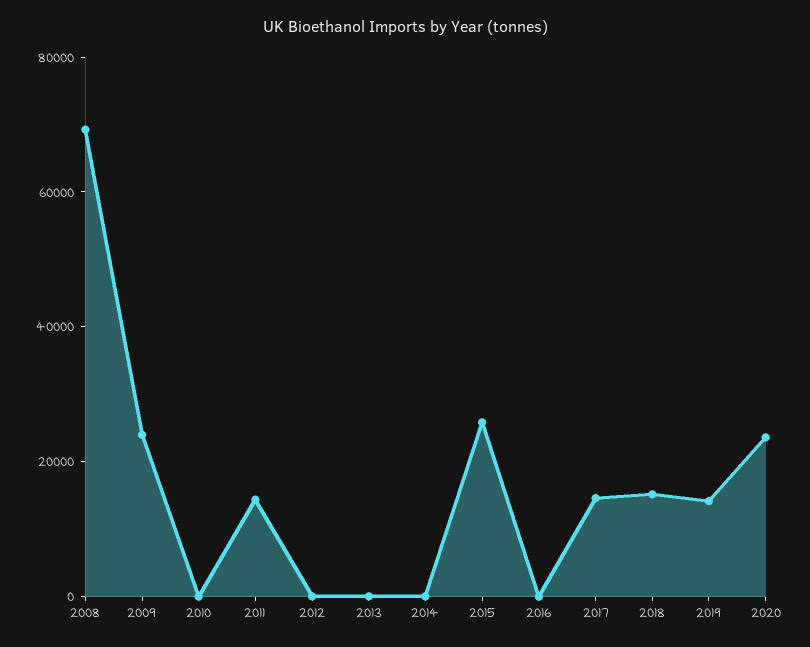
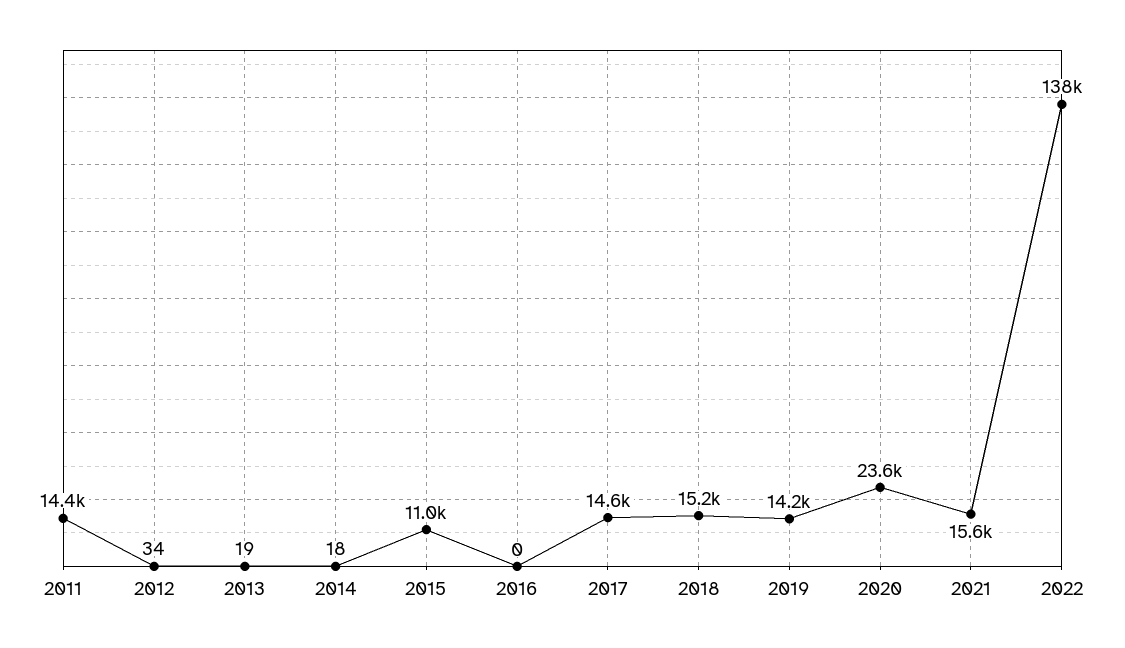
2008: 70000 -> none
2009: 25000 -> none
2010: 0 -> none
2015: 25000 -> 11000
2021: none -> 15600
2022: none -> 138000

